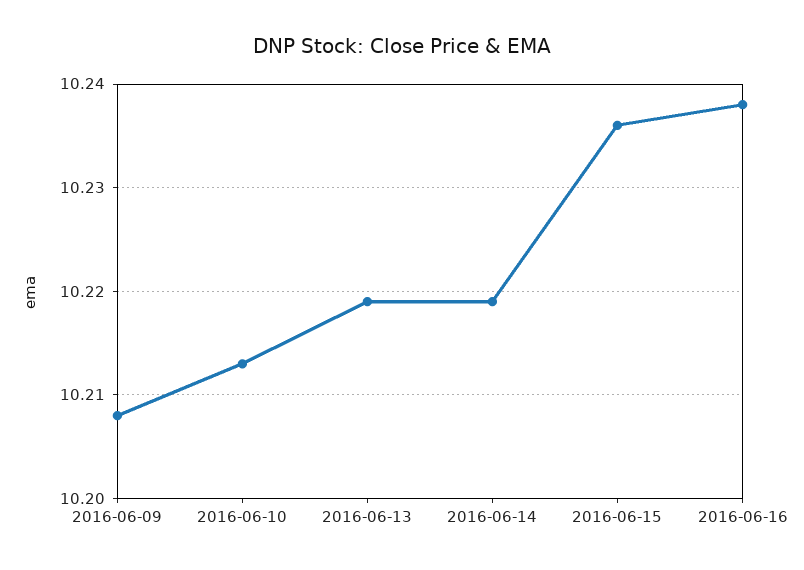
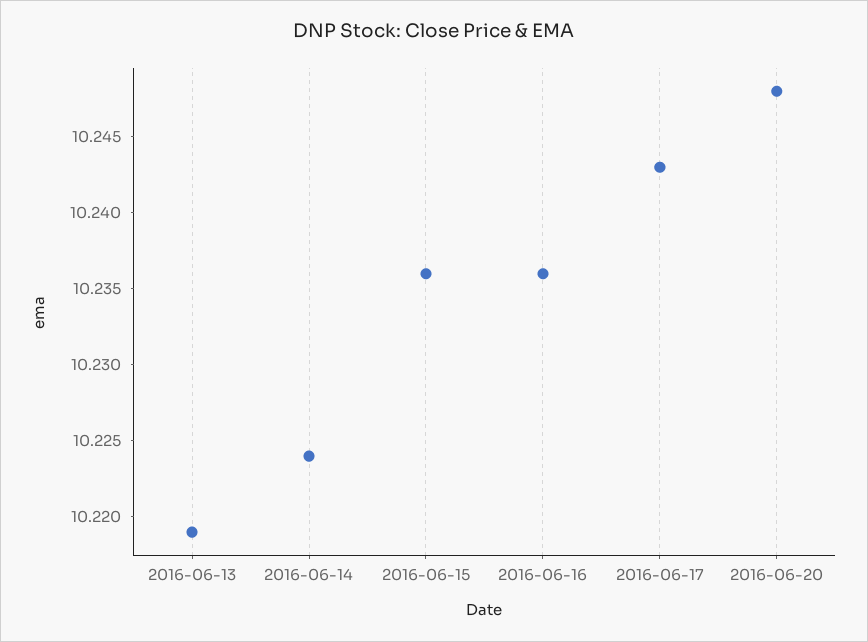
2016-06-09: 10.208 -> none
2016-06-10: 10.213 -> none
2016-06-14: 10.219 -> 10.224
2016-06-16: 10.238 -> 10.236
2016-06-17: none -> 10.243
2016-06-20: none -> 10.248

